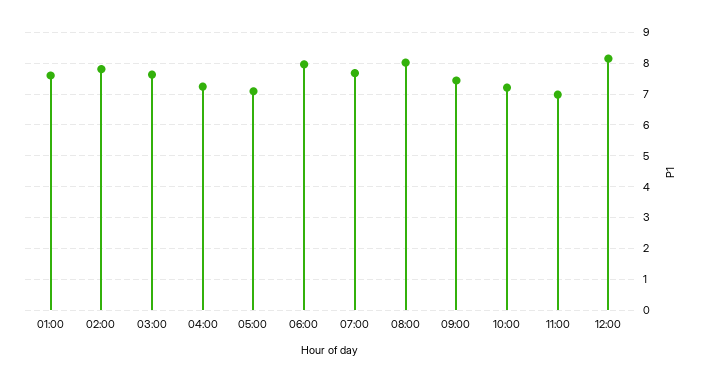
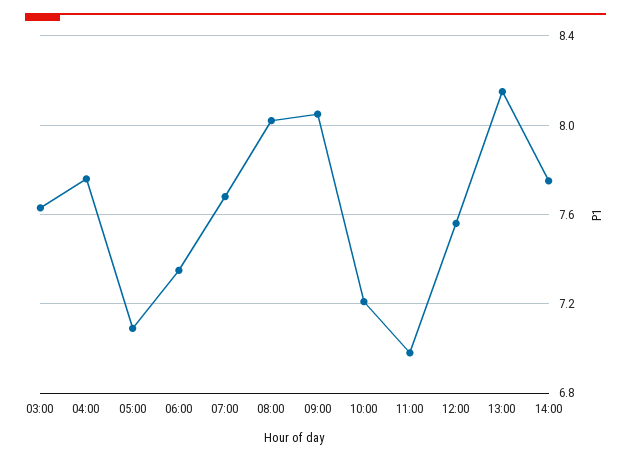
01:00: 7.6 -> none
02:00: 7.8 -> none
04:00: 7.2 -> 7.75
06:00: 8 -> 7.35
09:00: 7.4 -> 8.05
12:00: 8.2 -> 7.55
13:00: none -> 8.15
14:00: none -> 7.75

